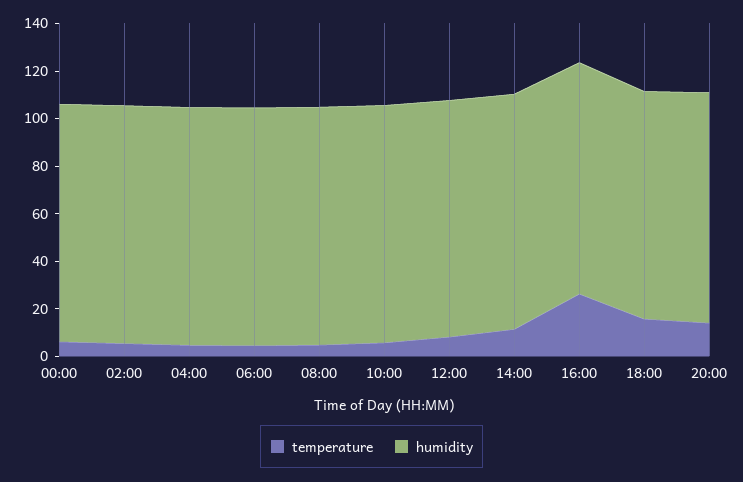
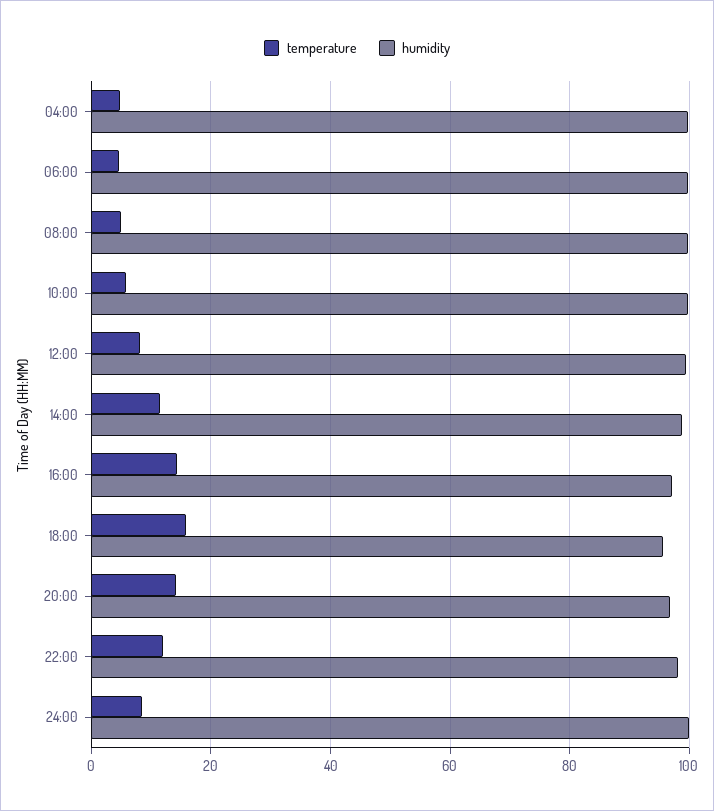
temperature, 00:00: 5 -> none
humidity, 00:00: 100 -> none
temperature, 02:00: 5 -> none
humidity, 02:00: 100 -> none
temperature, 16:00: 25 -> 14
temperature, 22:00: none -> 12
humidity, 22:00: none -> 98
temperature, 24:00: none -> 8
humidity, 24:00: none -> 100

